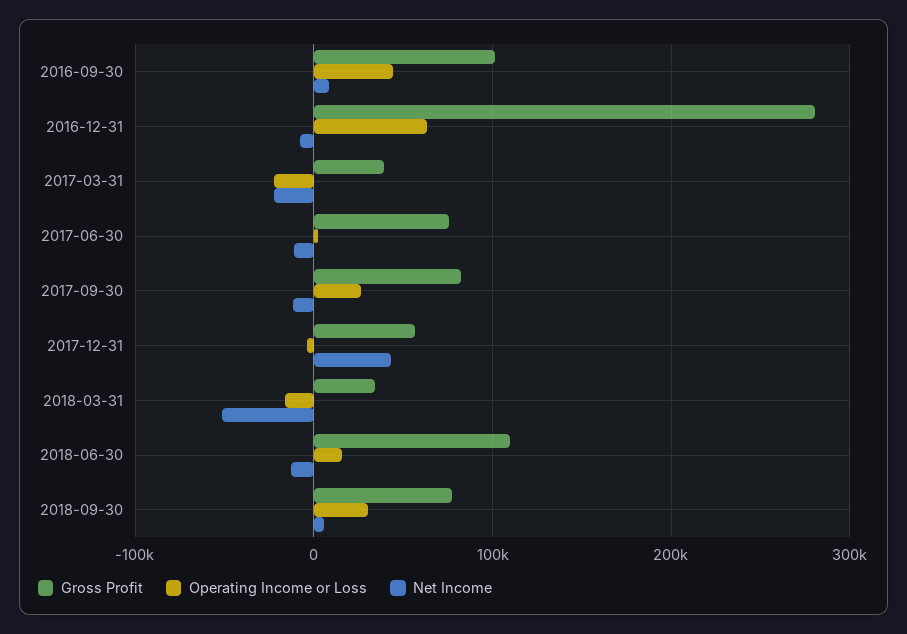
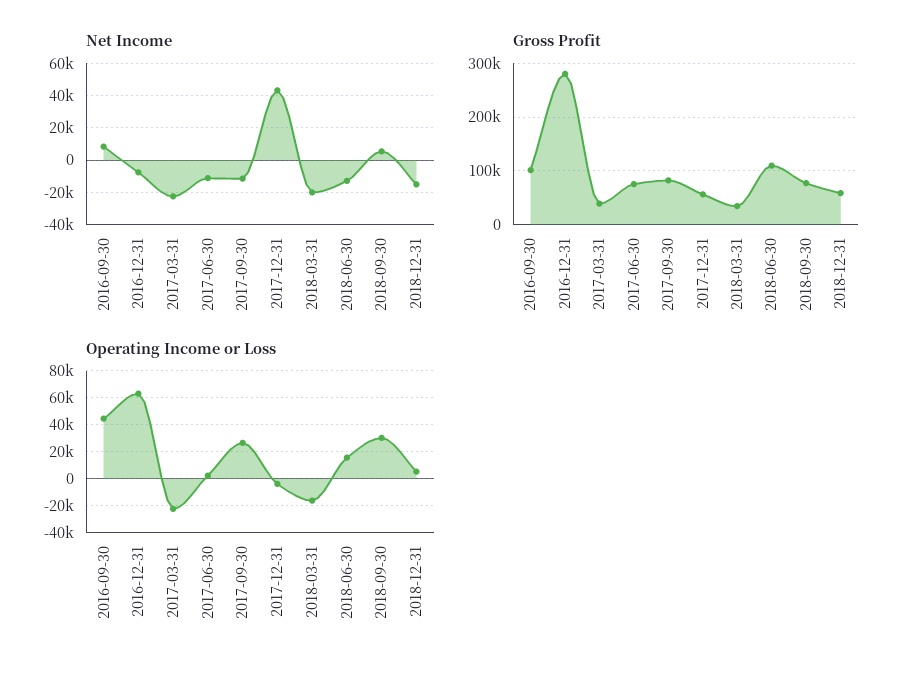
Net Income, 2018-03-31: -50000 -> -20000
Net Income, 2018-12-31: none -> -15000
Gross Profit, 2018-12-31: none -> 60000
Operating Income or Loss, 2018-12-31: none -> 5000

